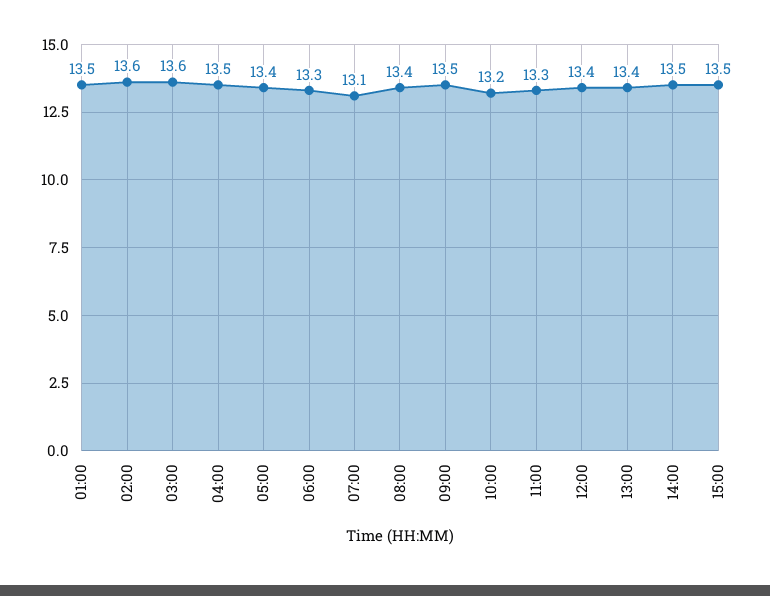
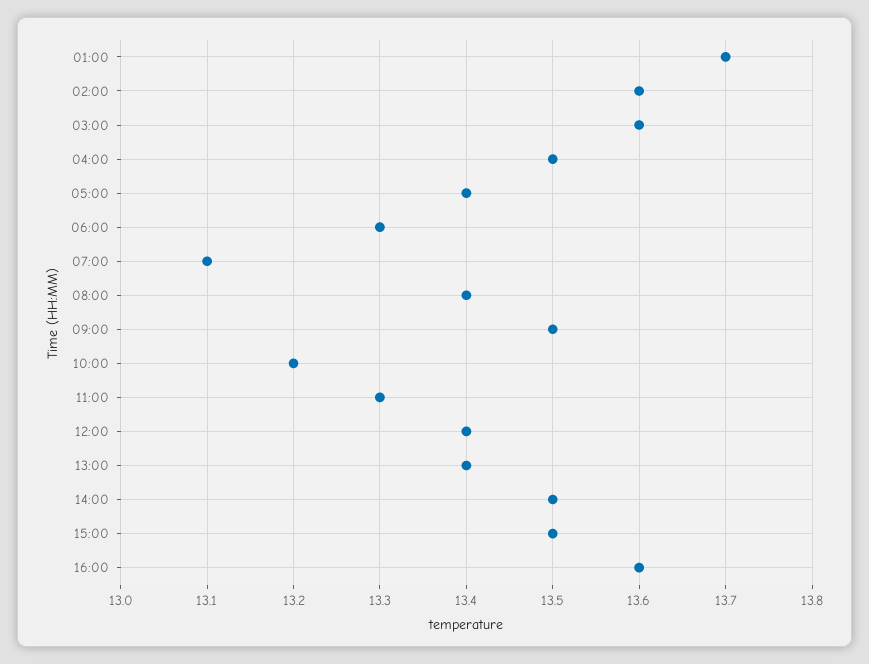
01:00: 13.5 -> 13.7
16:00: none -> 13.6

